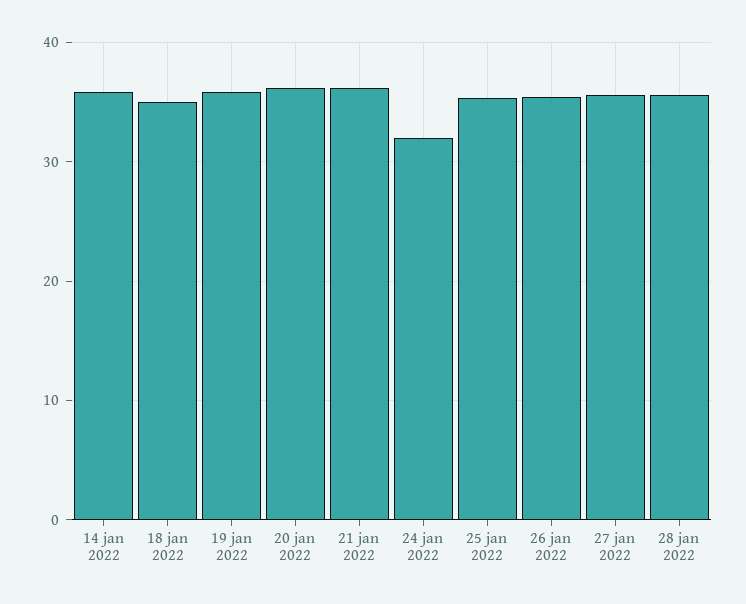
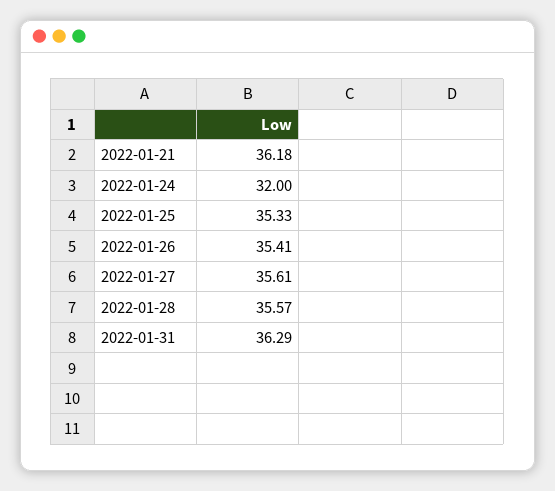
14 jan 2022: 36 -> none
18 jan 2022: 35 -> none
19 jan 2022: 36 -> none
20 jan 2022: 36 -> none
2022-01-31: none -> 36.29

